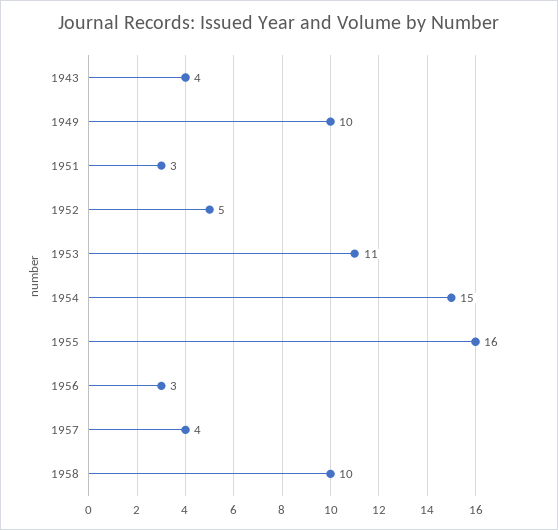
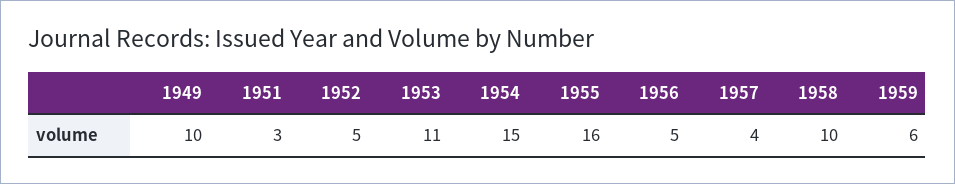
1943: 4 -> none
1956: 3 -> 5
1959: none -> 6

